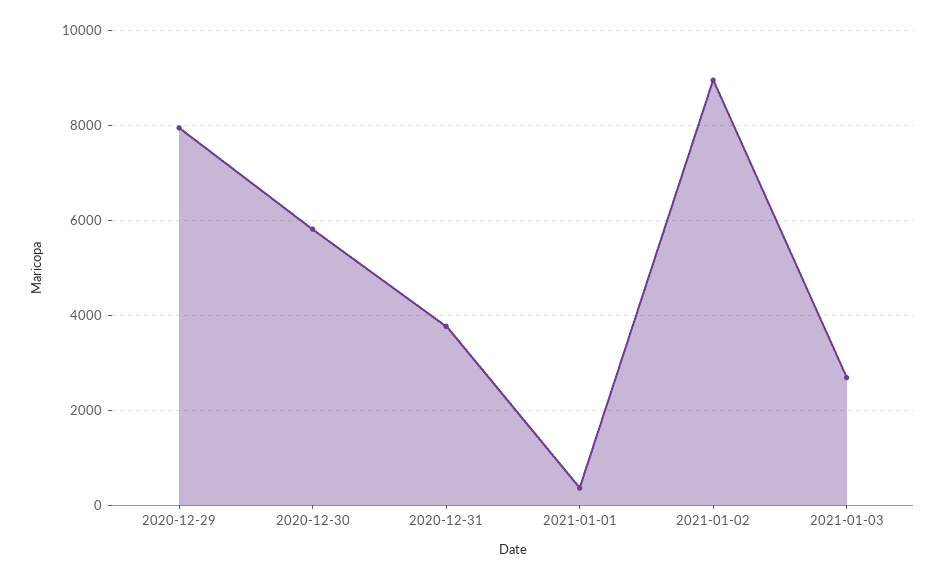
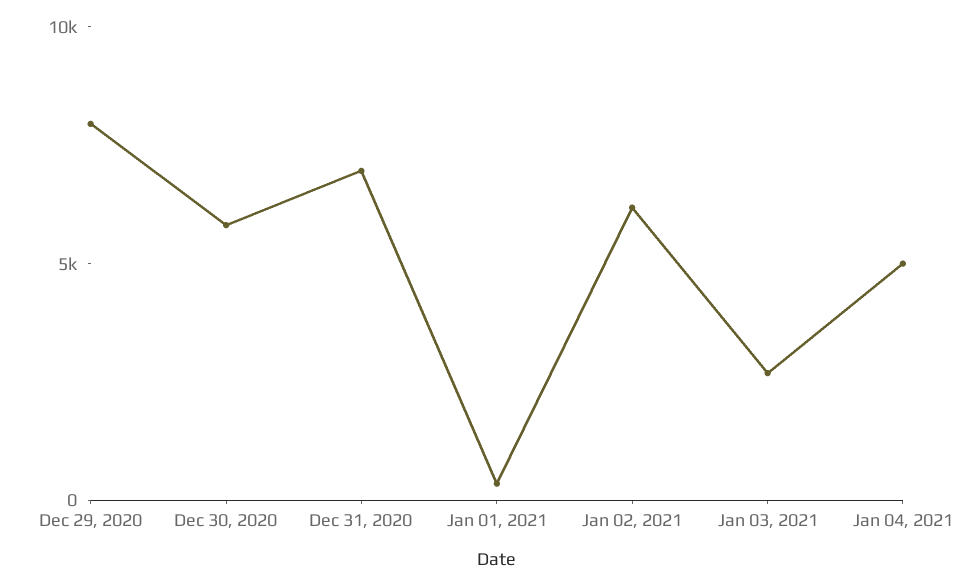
2020-12-31: 3800 -> 7000
2021-01-02: 9000 -> 6000
Jan 04, 2021: none -> 5000

